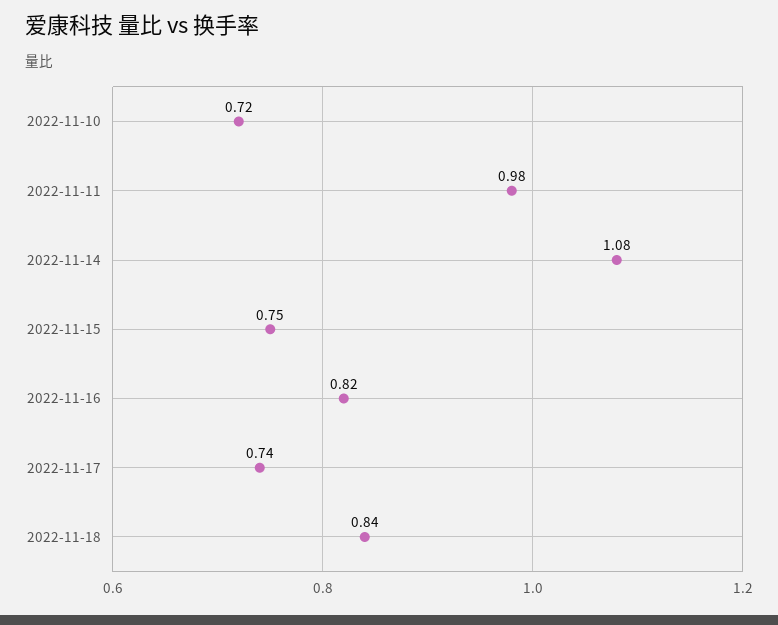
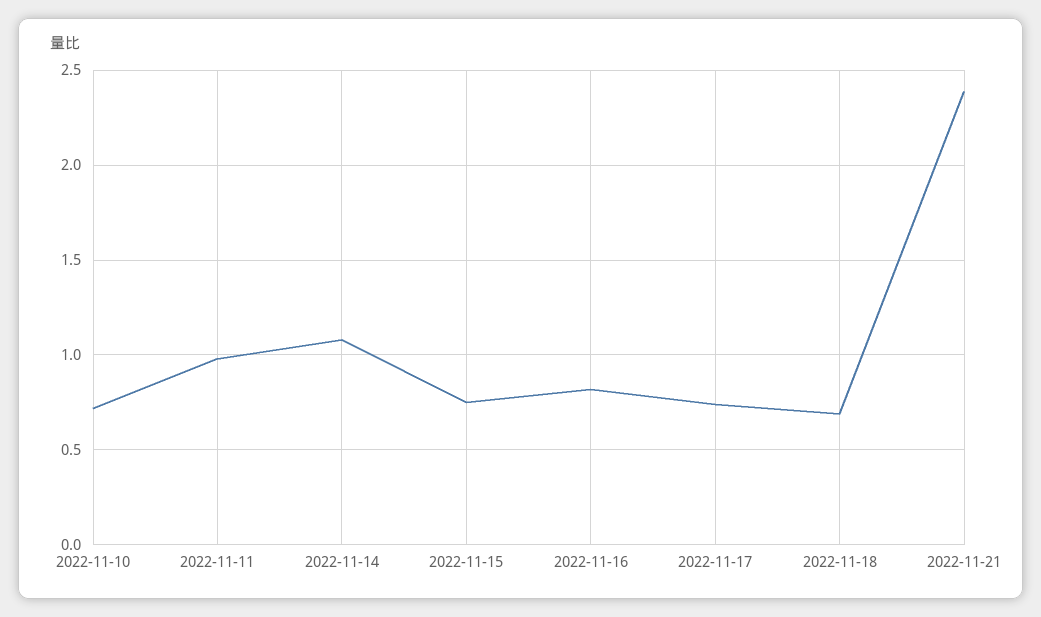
2022-11-18: 0.84 -> 0.7
2022-11-21: none -> 2.4

